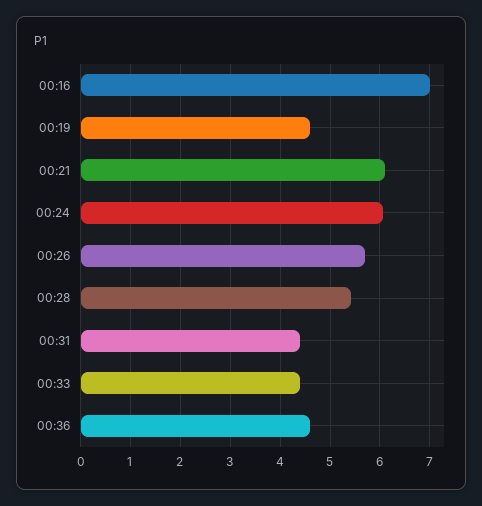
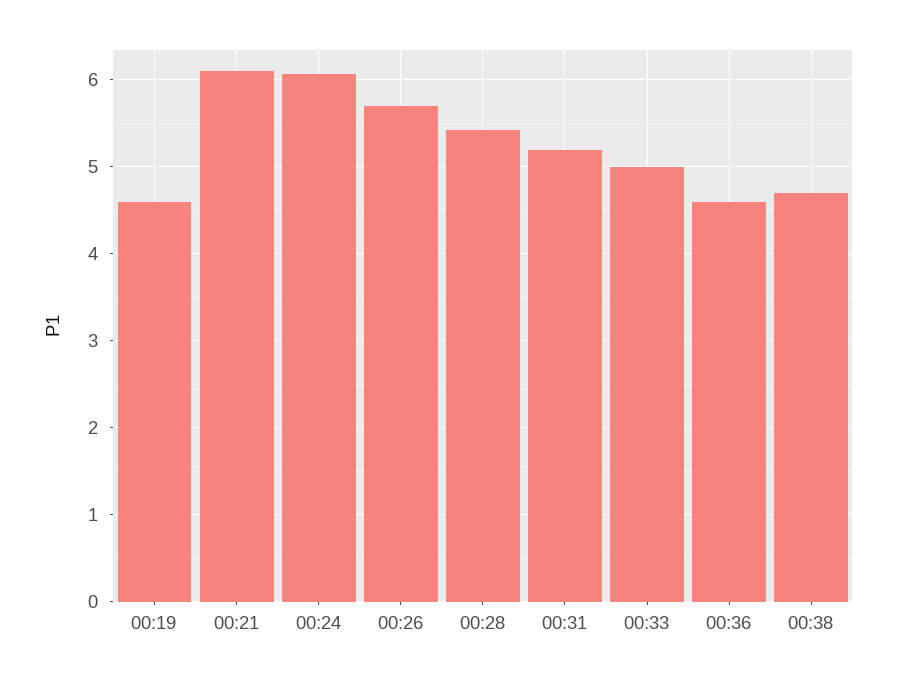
00:16: 7 -> none
00:31: 4.4 -> 5.2
00:33: 4.4 -> 5
00:38: none -> 4.7

